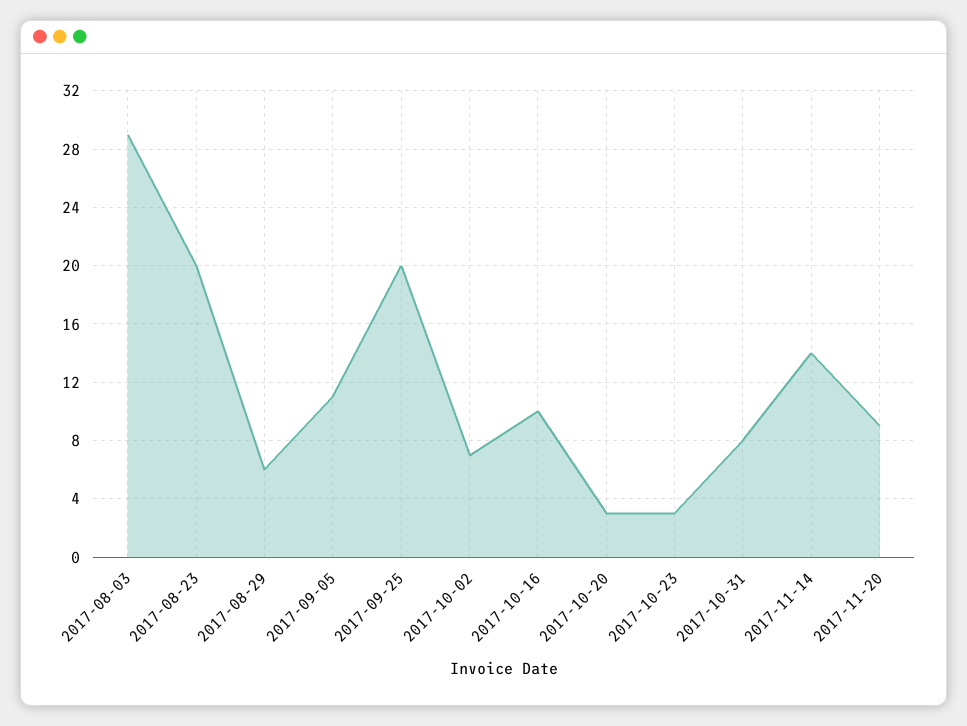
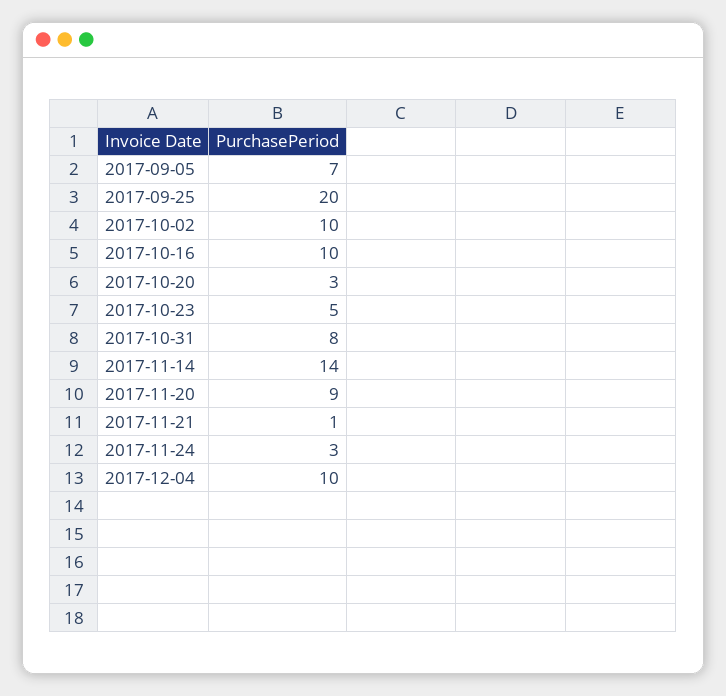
2017-08-03: 29 -> none
2017-08-23: 20 -> none
2017-08-29: 6 -> none
2017-09-05: 11 -> 7
2017-10-02: 7 -> 10
2017-10-23: 3 -> 5
2017-11-21: none -> 1
2017-11-24: none -> 3
2017-12-04: none -> 10

